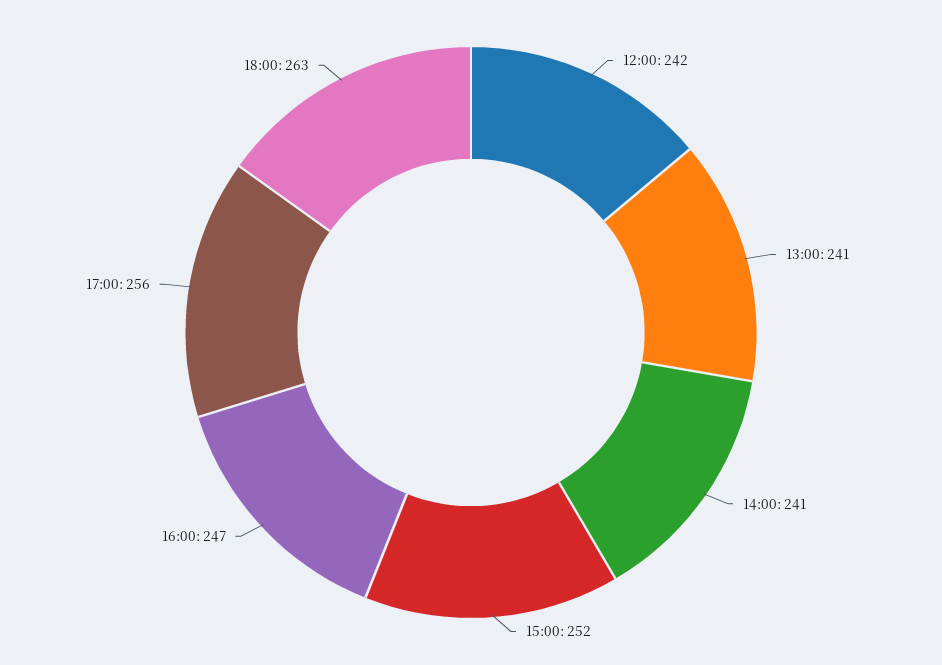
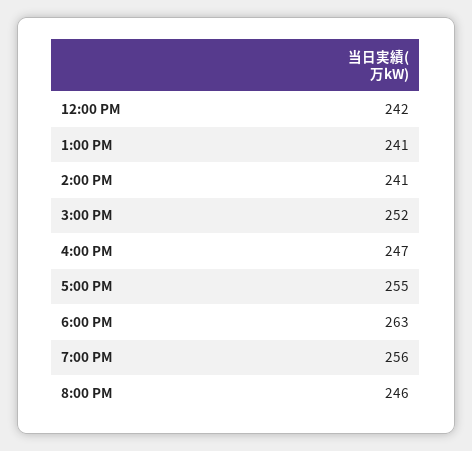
17:00: 256 -> 255
7:00 PM: none -> 256
8:00 PM: none -> 246

